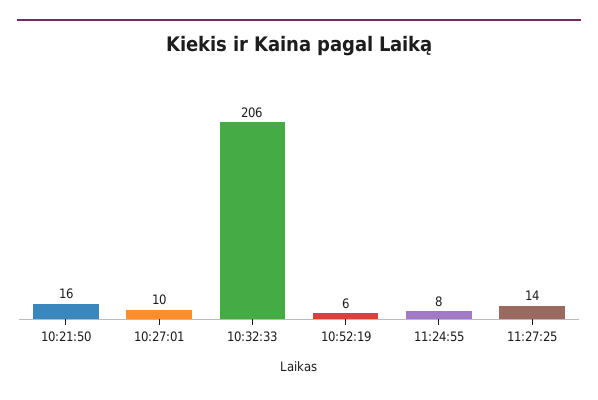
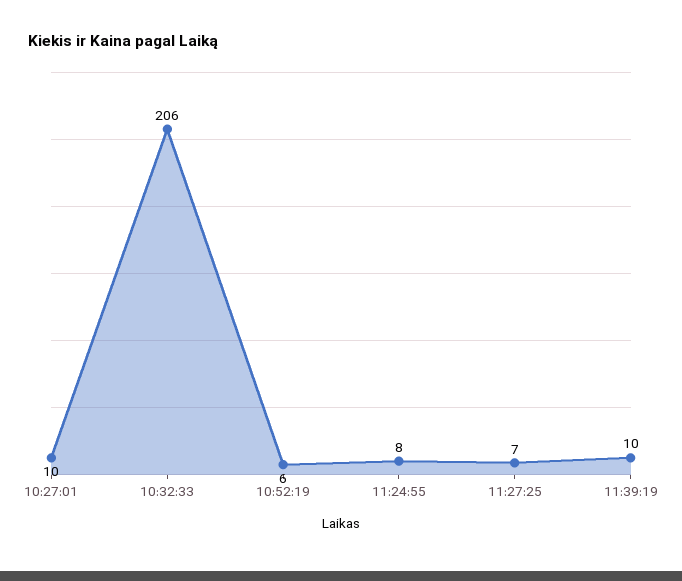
10:21:50: 16 -> none
11:27:25: 14 -> 7
11:39:19: none -> 10

